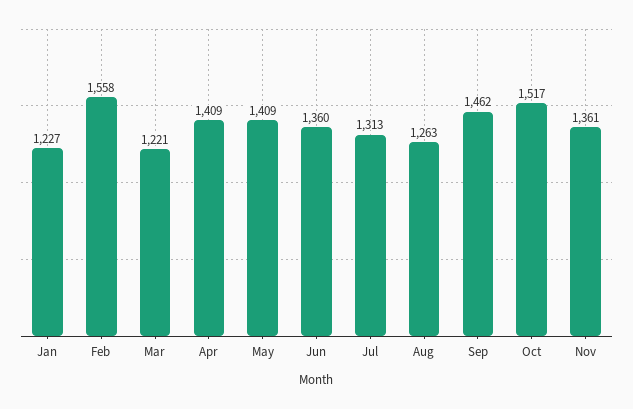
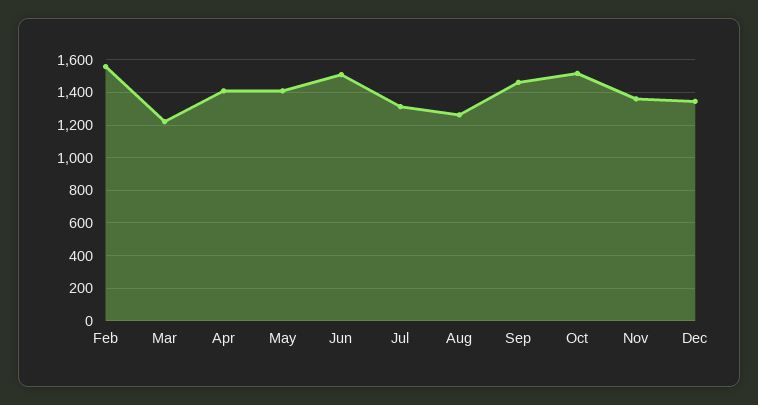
Jan: 1227 -> none
Jun: 1360 -> 1500
Dec: none -> 1350

